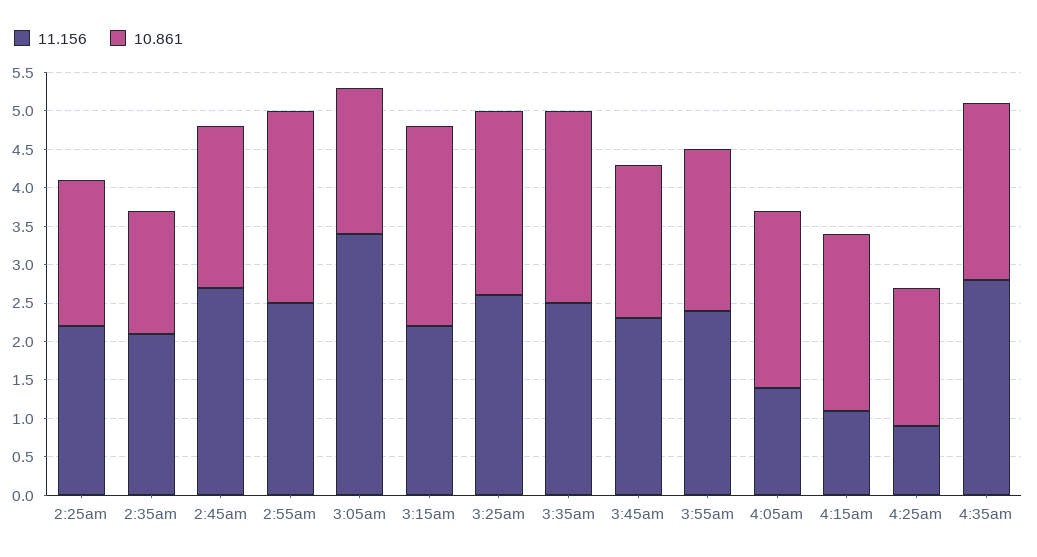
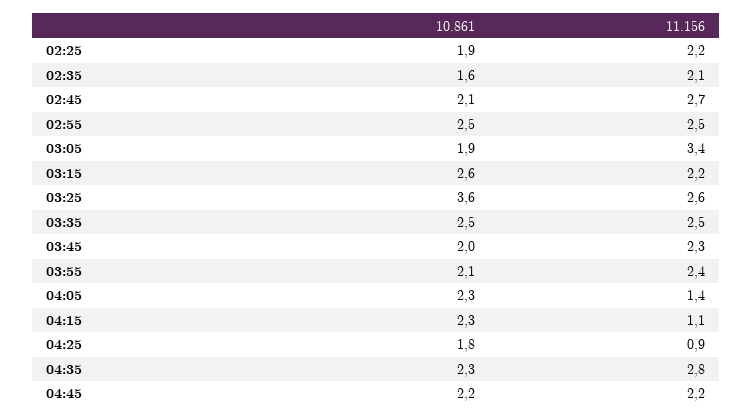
10.861, 3:25am: 2.5 -> 3.6
10.861, 04:45: none -> 2.2
11.156, 04:45: none -> 2.2

